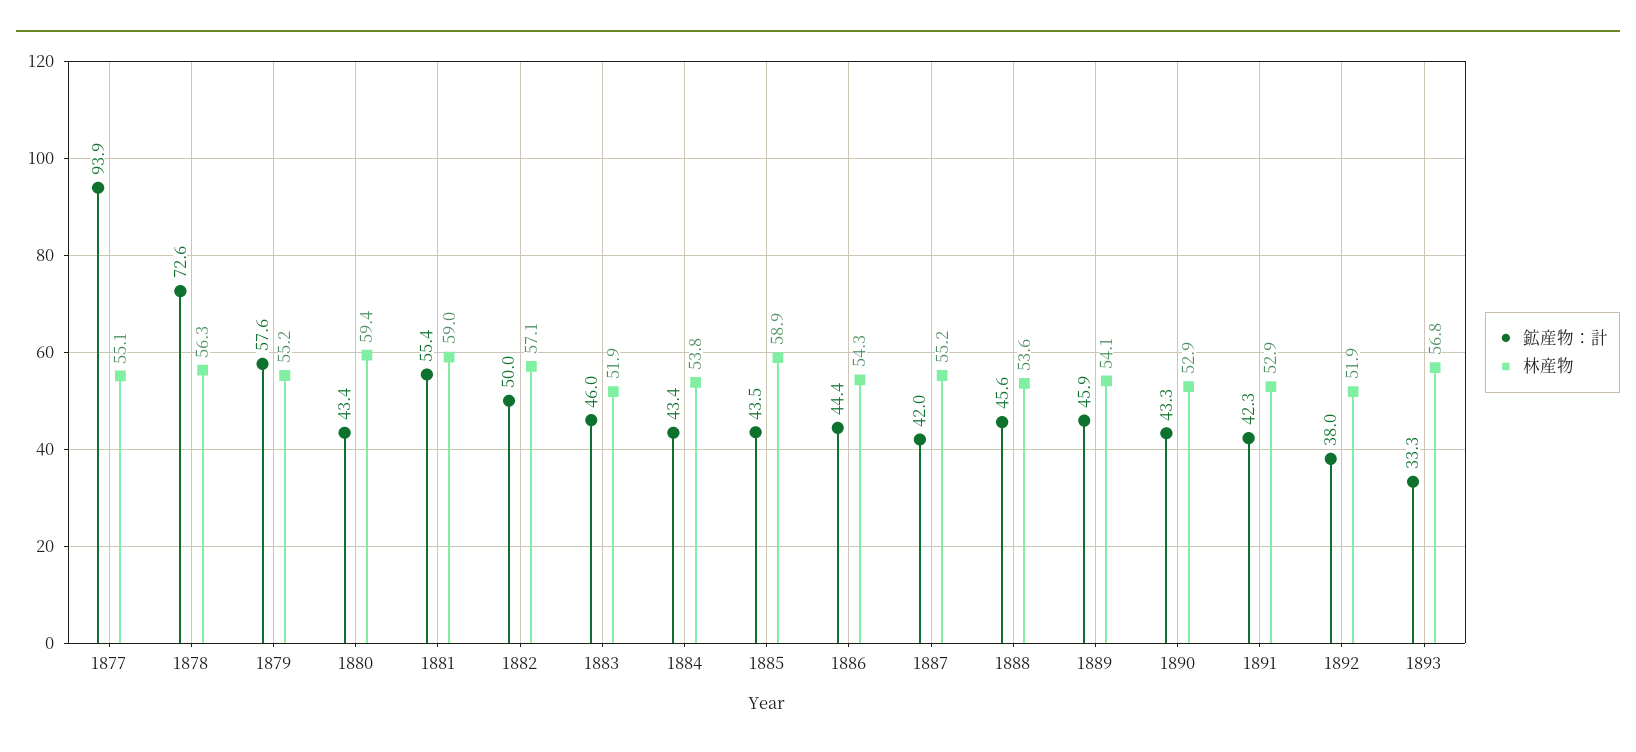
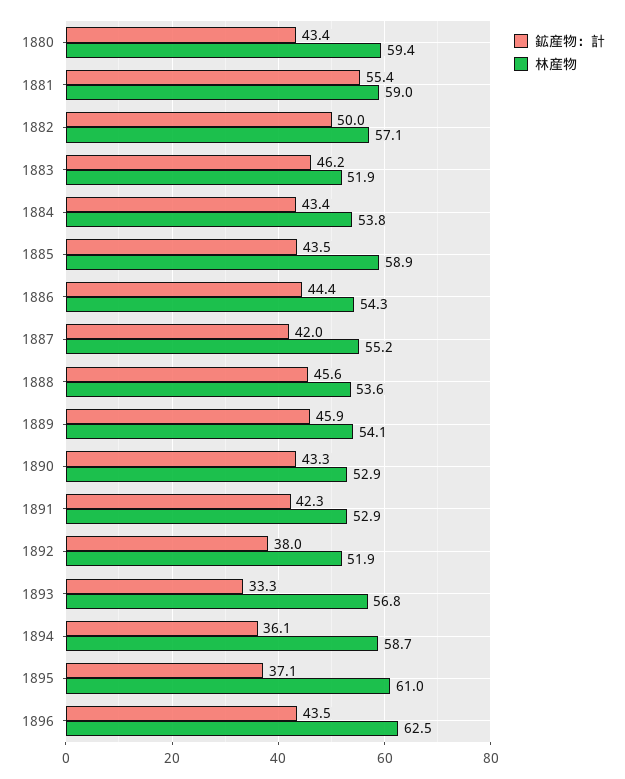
鉱産物：計, 1877: 93.9 -> none
林産物, 1877: 55.1 -> none
鉱産物：計, 1878: 72.6 -> none
林産物, 1878: 56.3 -> none
鉱産物：計, 1879: 57.6 -> none
林産物, 1879: 55.2 -> none
鉱産物：計, 1883: 46 -> 46.2
鉱産物：計, 1894: none -> 36.1
林産物, 1894: none -> 58.7
鉱産物：計, 1895: none -> 37.1
林産物, 1895: none -> 61
鉱産物：計, 1896: none -> 43.5
林産物, 1896: none -> 62.5

